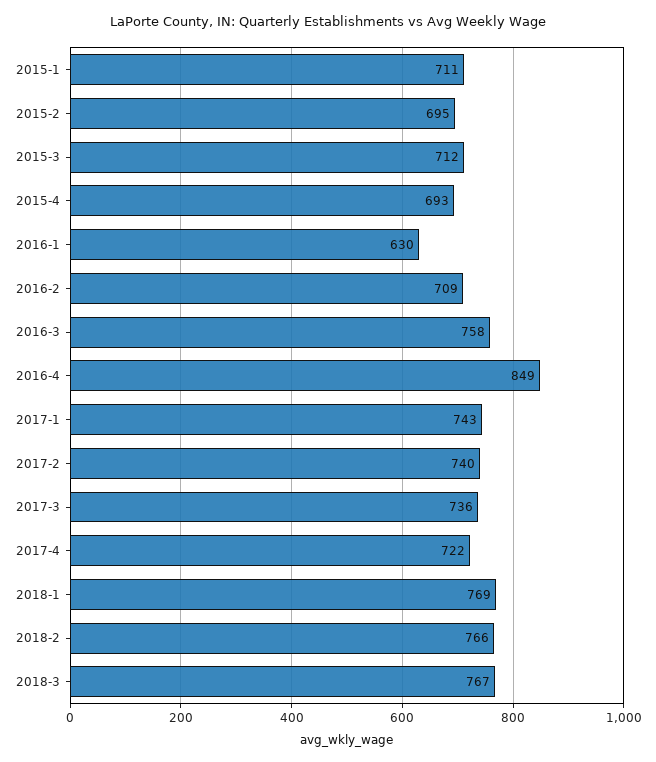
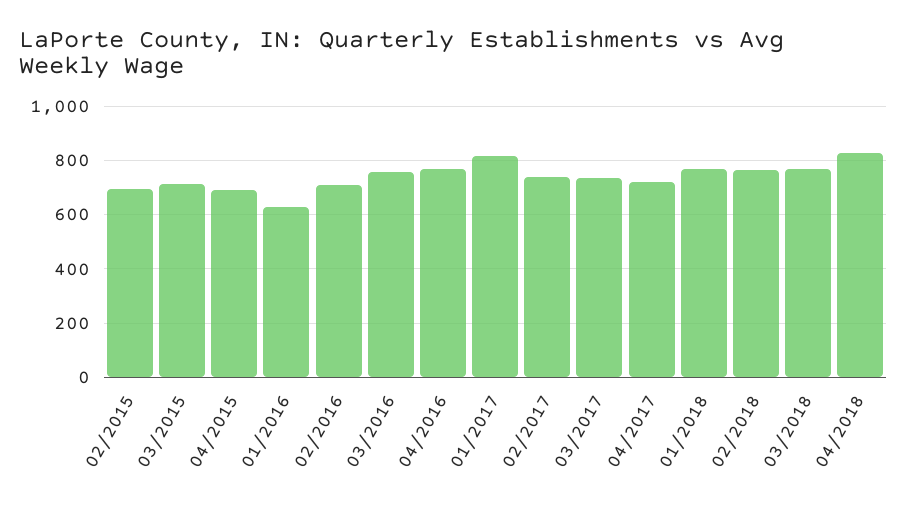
2015-1: 711 -> none
2016-4: 849 -> 775
2017-1: 743 -> 825
04/2018: none -> 825

